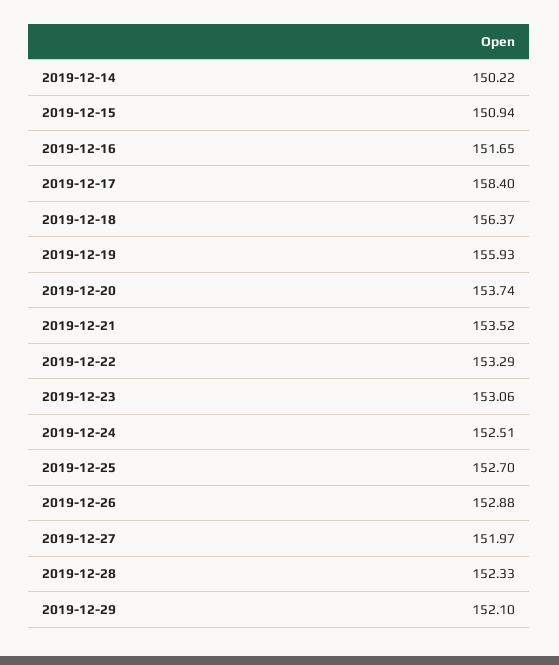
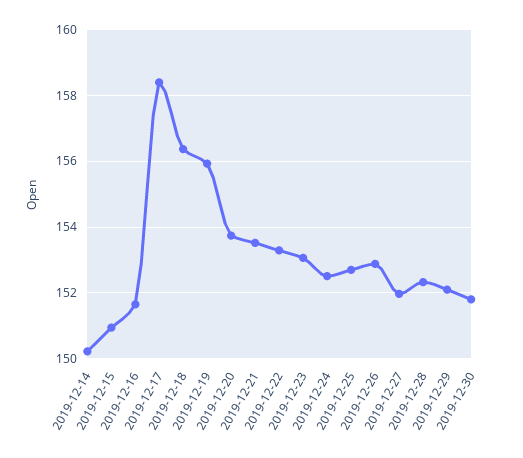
2019-12-30: none -> 151.8

